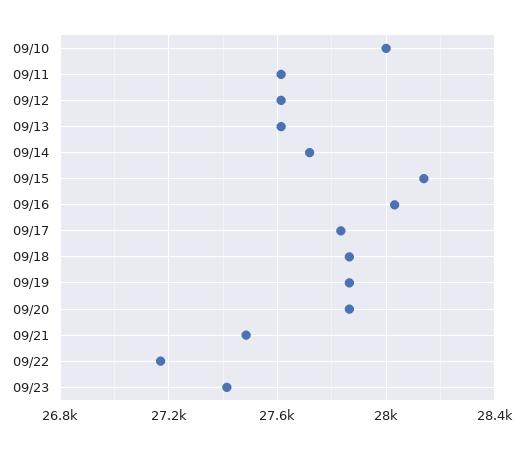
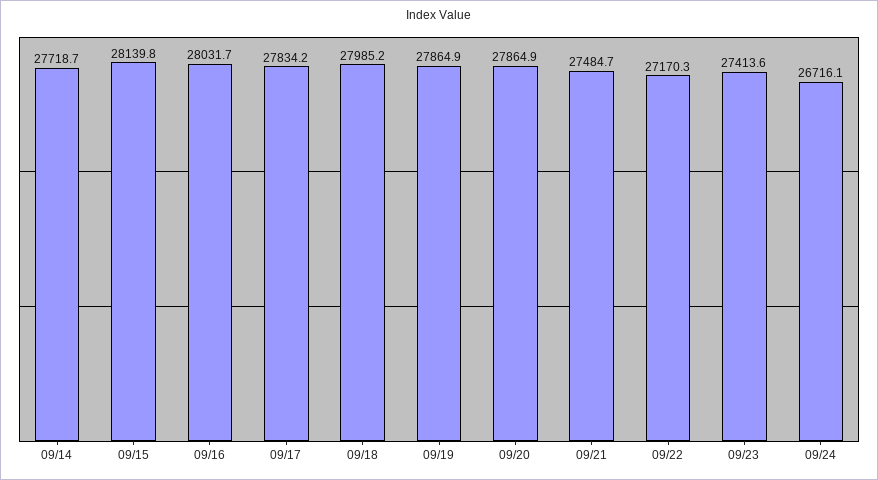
09/10: 28000 -> none
09/11: 27600 -> none
09/12: 27600 -> none
09/13: 27600 -> none
09/18: 27850 -> 27985.2
09/24: none -> 26716.1

